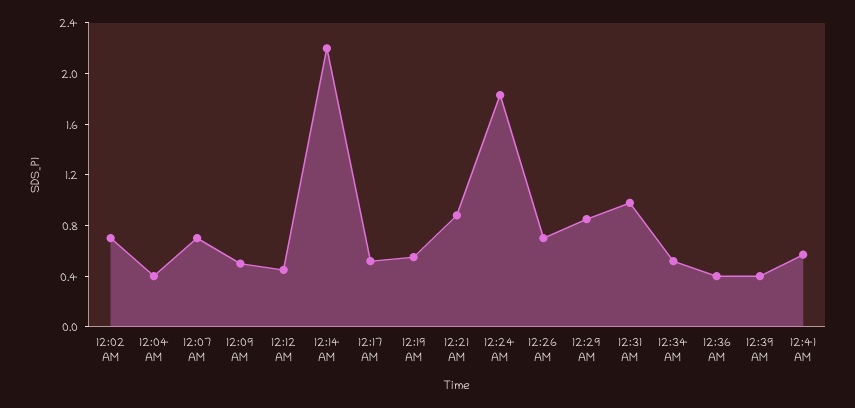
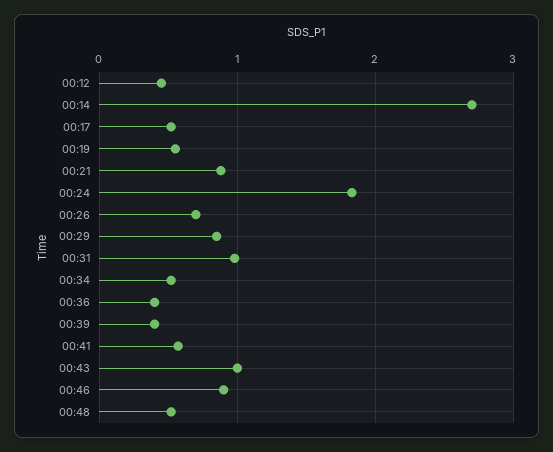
12:02 AM: 0.7 -> none
12:04 AM: 0.4 -> none
12:07 AM: 0.7 -> none
12:09 AM: 0.5 -> none
12:14 AM: 2.2 -> 2.7
00:43: none -> 1
00:46: none -> 0.9
00:48: none -> 0.5

